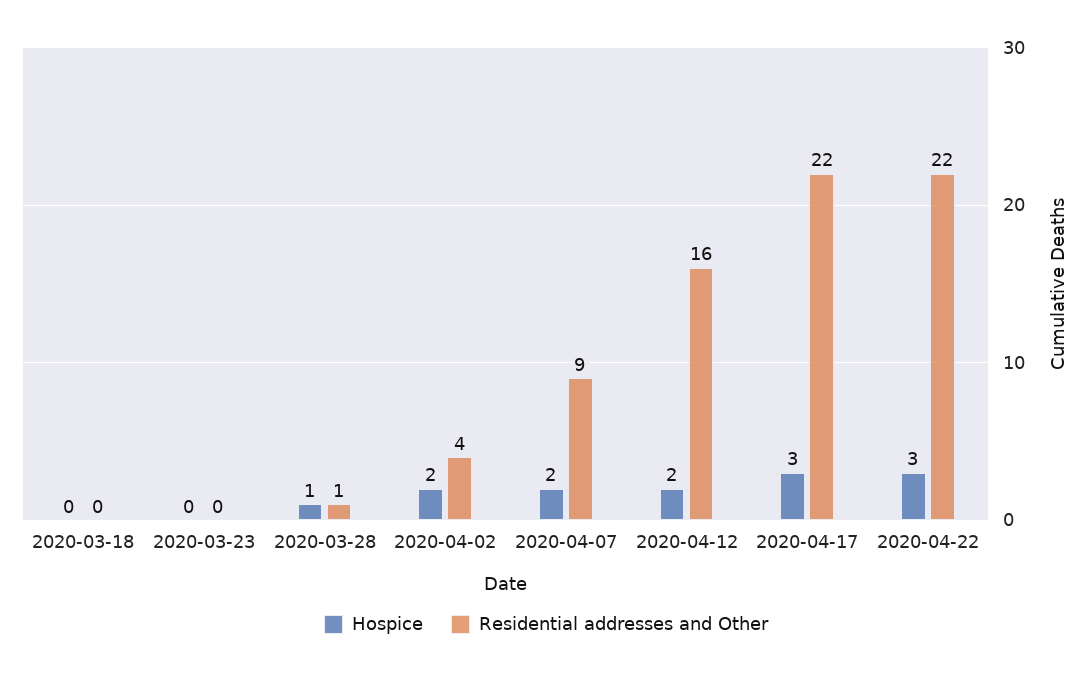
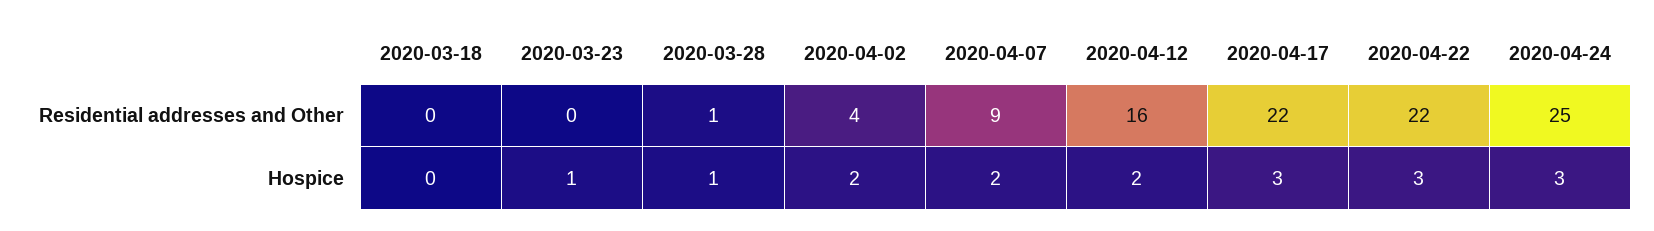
Hospice, 2020-03-23: 0 -> 1
Residential addresses and Other, 2020-04-24: none -> 25
Hospice, 2020-04-24: none -> 3

